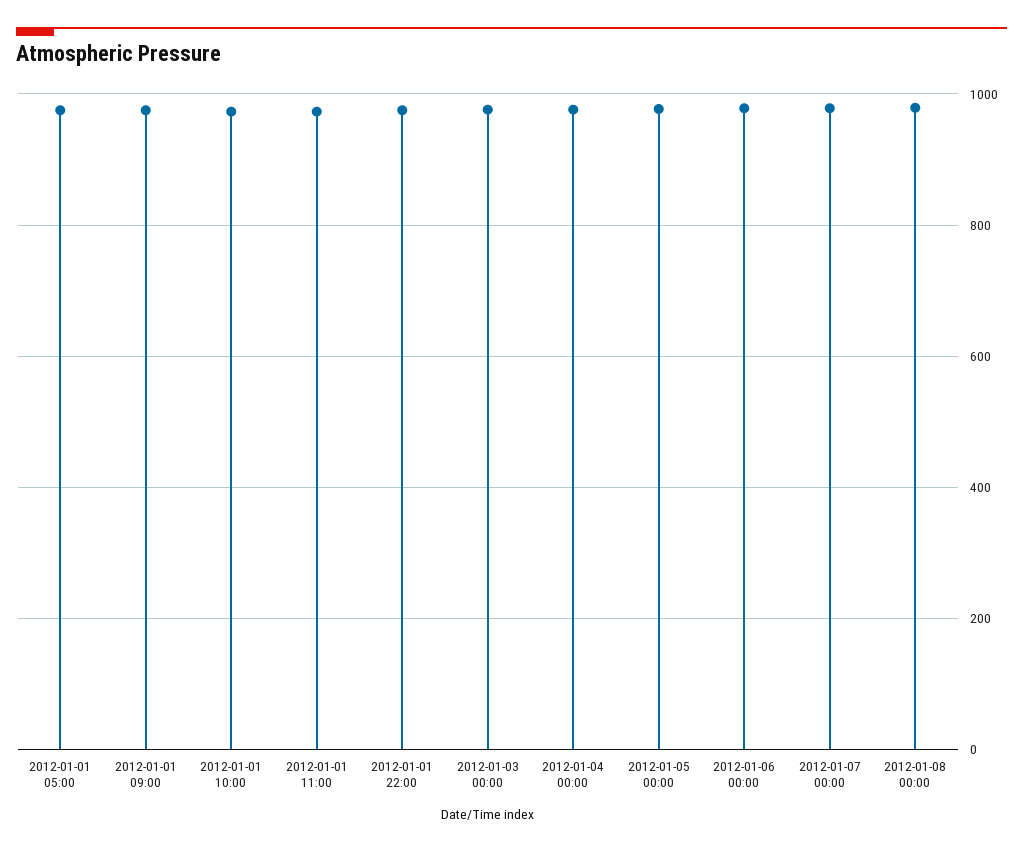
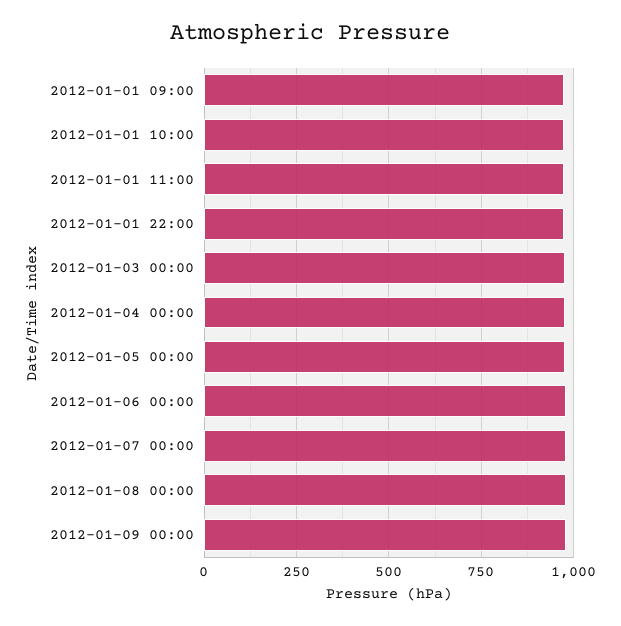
2012-01-01 05:00: 980 -> none
2012-01-09 00:00: none -> 975

